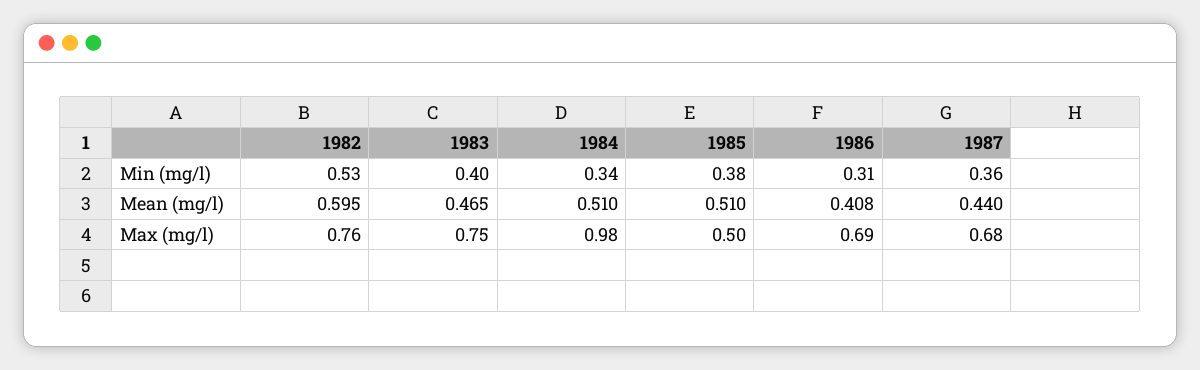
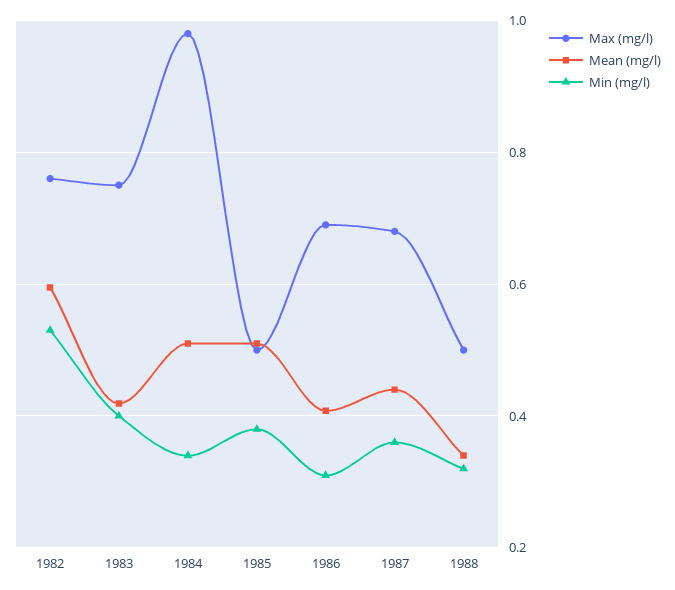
Mean (mg/l), 1983: 0.465 -> 0.42
Max (mg/l), 1988: none -> 0.5
Mean (mg/l), 1988: none -> 0.34
Min (mg/l), 1988: none -> 0.32

